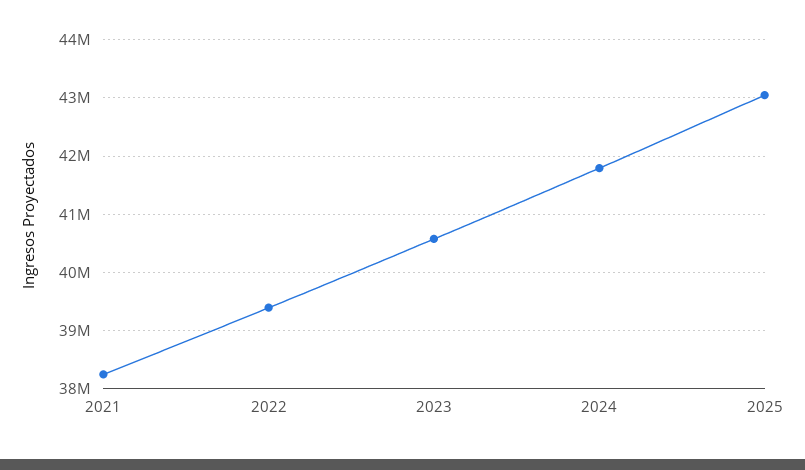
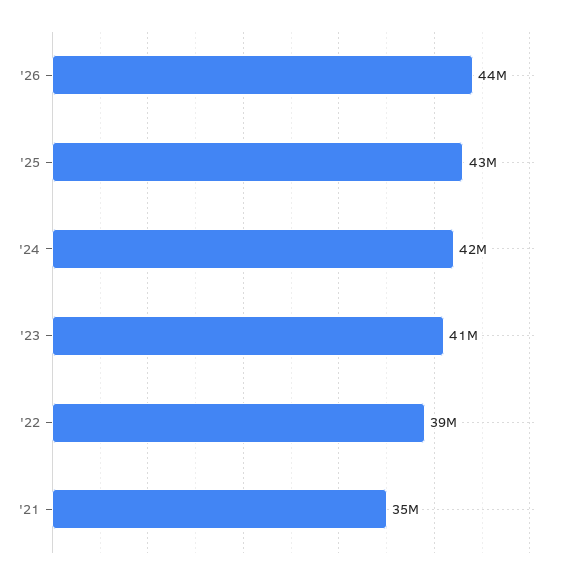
2021: 38200000 -> 35000000
'26: none -> 44000000

